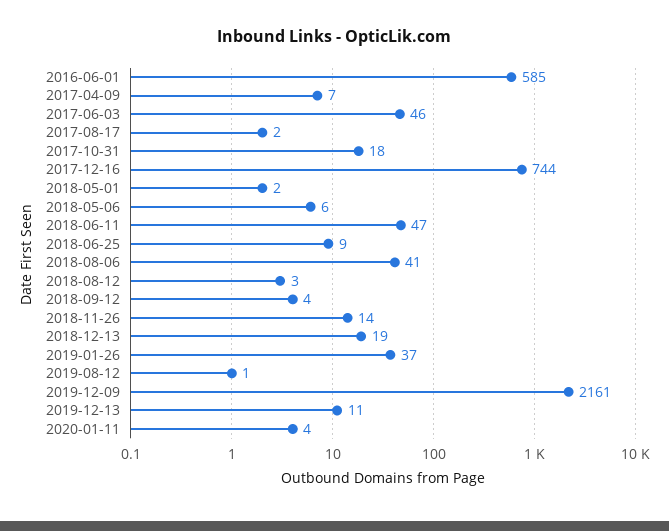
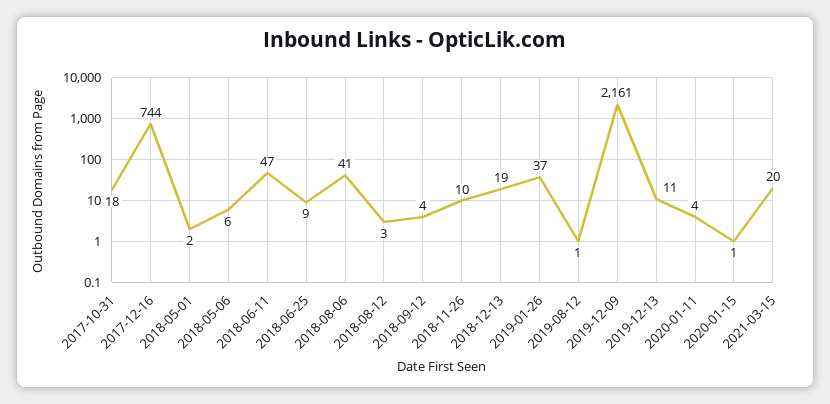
2016-06-01: 585 -> none
2017-04-09: 7 -> none
2017-06-03: 46 -> none
2017-08-17: 2 -> none
2018-11-26: 14 -> 10
2020-01-15: none -> 1
2021-03-15: none -> 20

